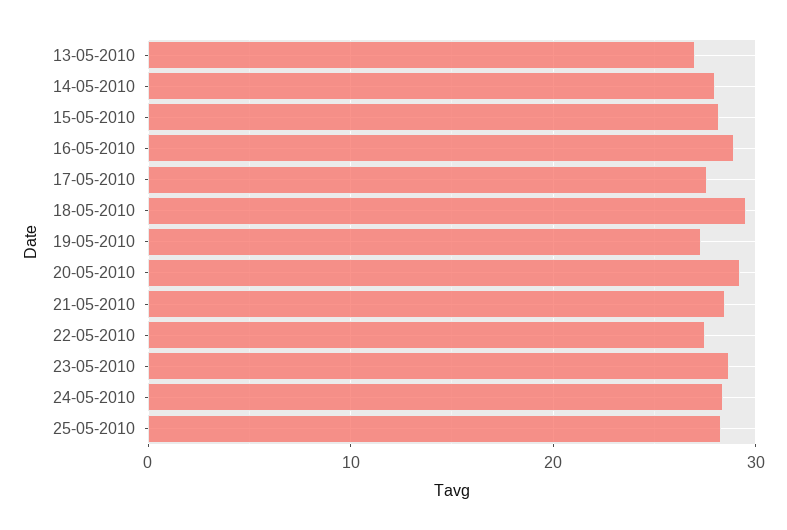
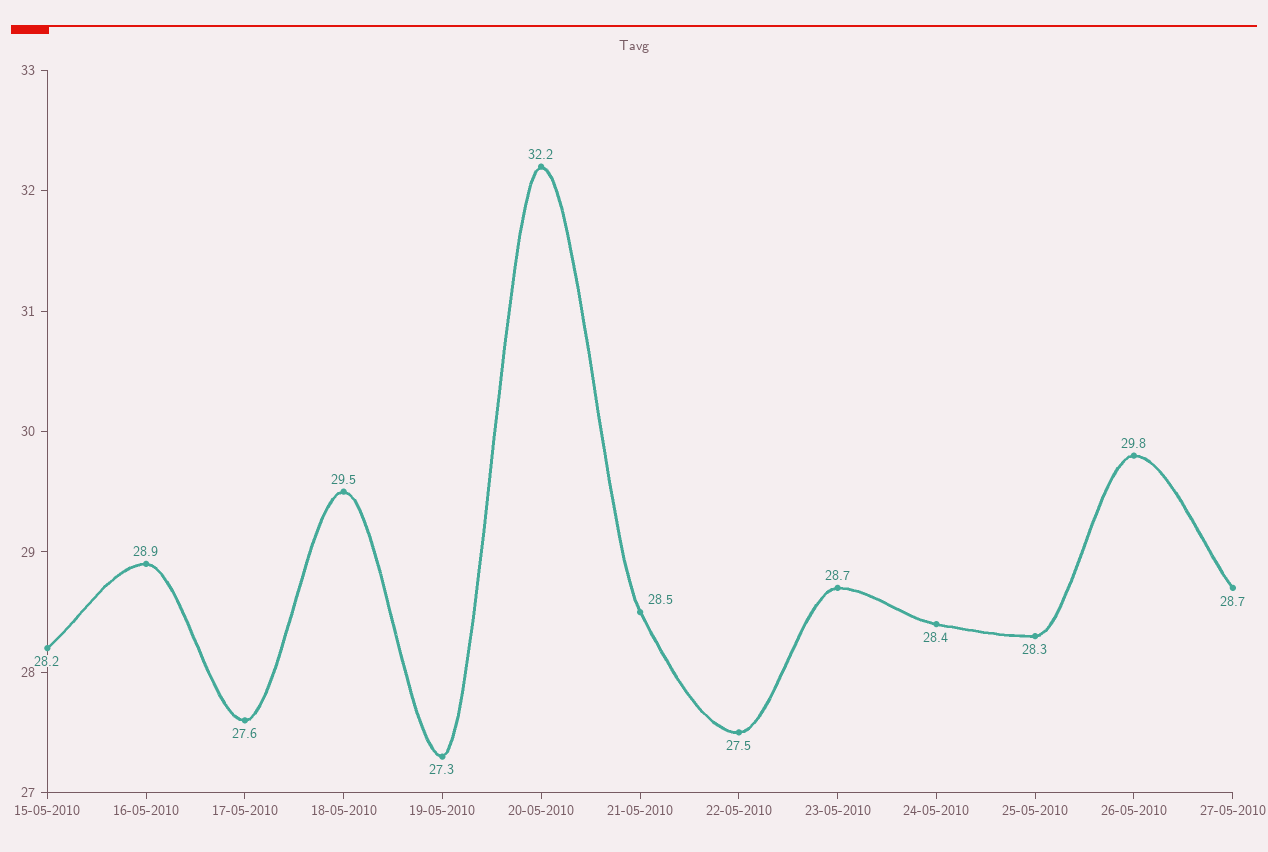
13-05-2010: 27 -> none
14-05-2010: 28 -> none
20-05-2010: 29 -> 32.2
26-05-2010: none -> 29.8
27-05-2010: none -> 28.7

